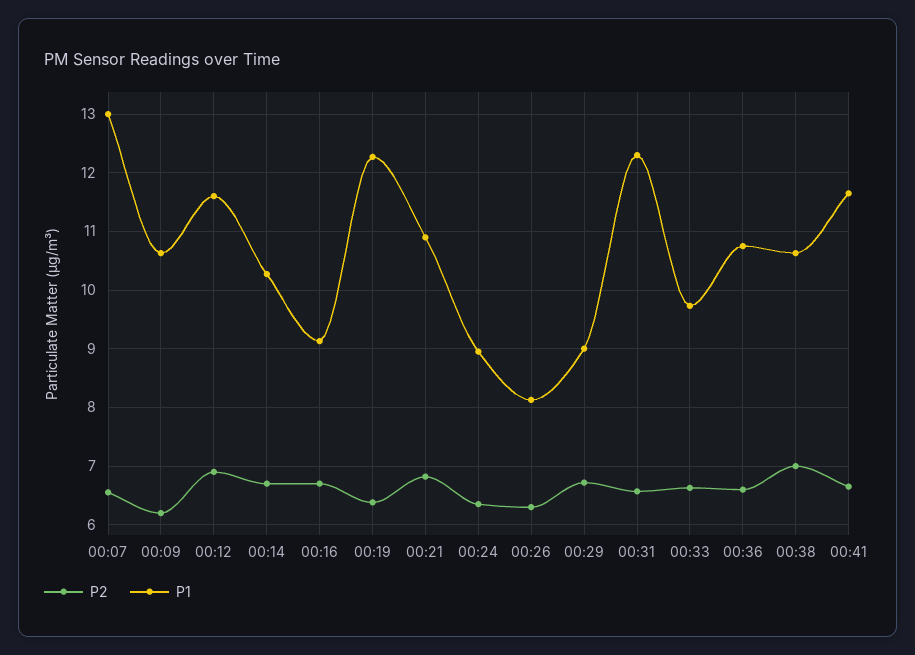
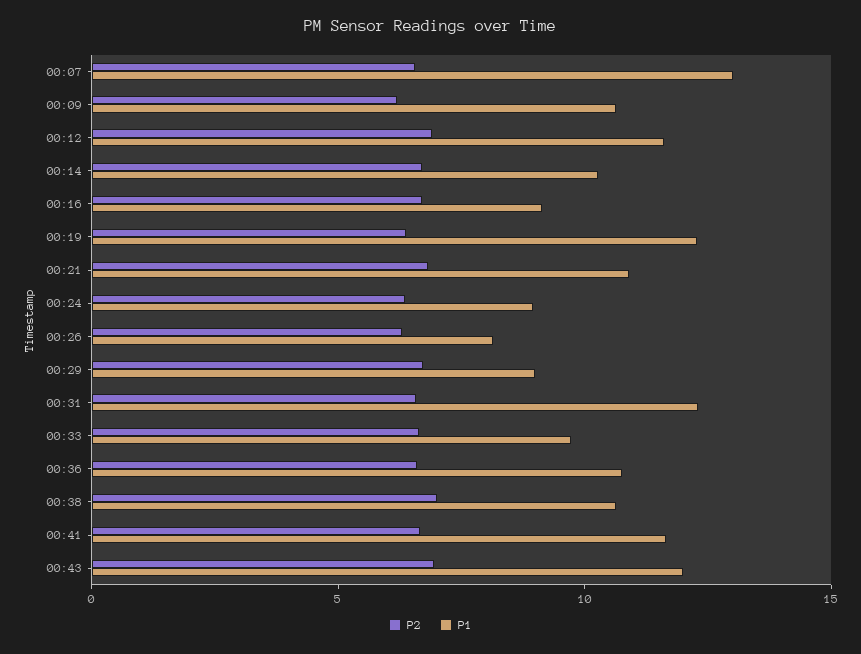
P2, 00:43: none -> 7
P1, 00:43: none -> 12

